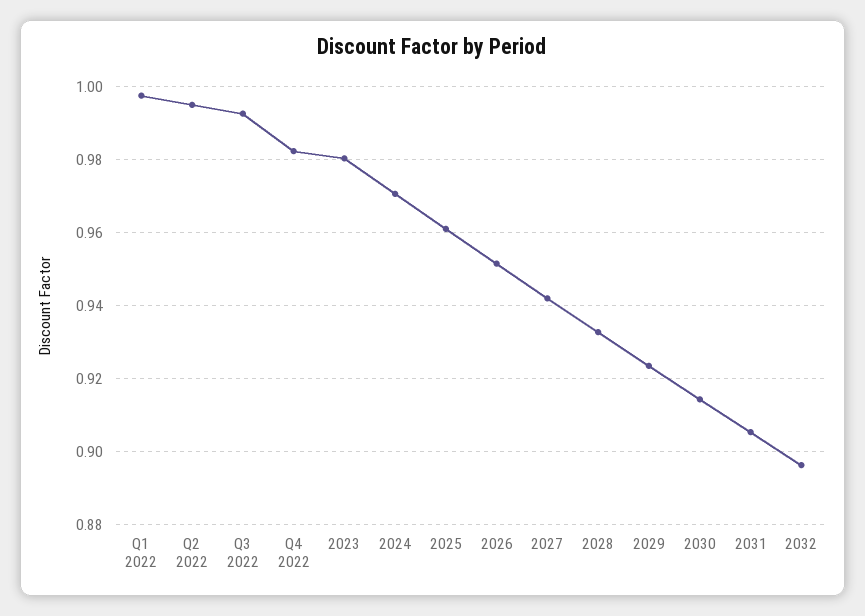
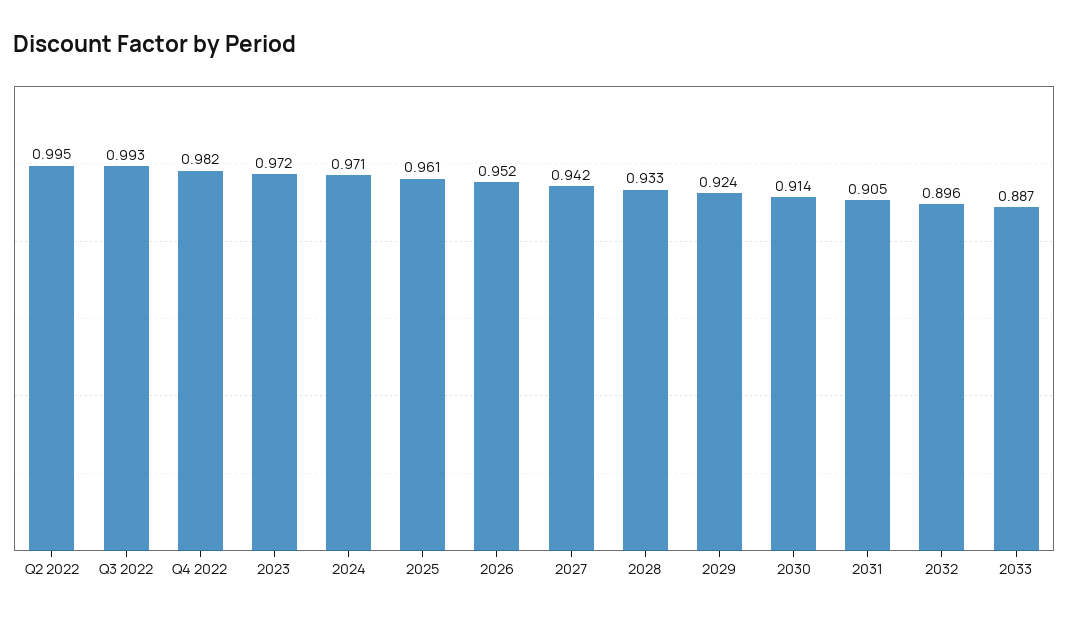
Q1 2022: 0.998 -> none
2023: 0.98 -> 0.972
2033: none -> 0.887

